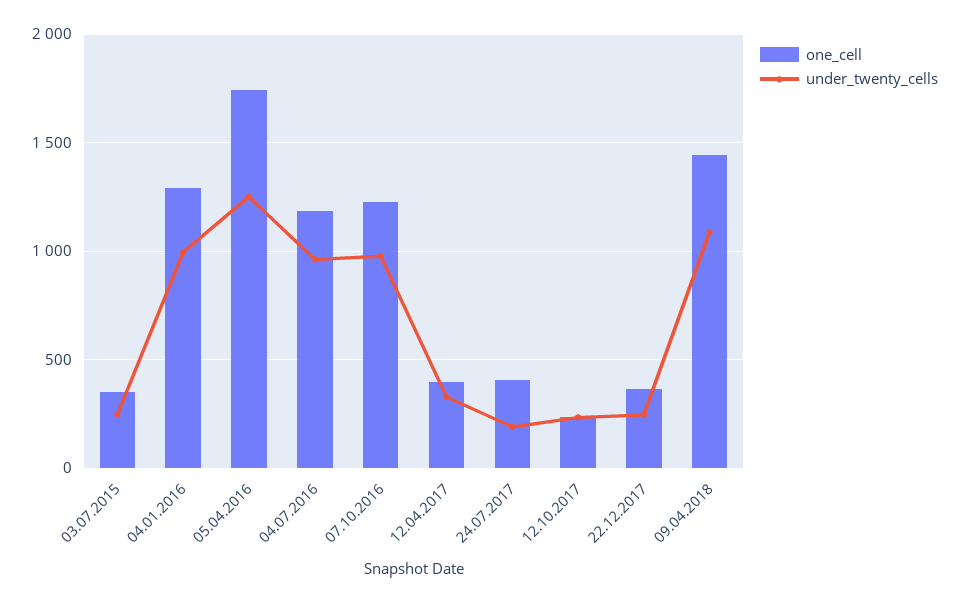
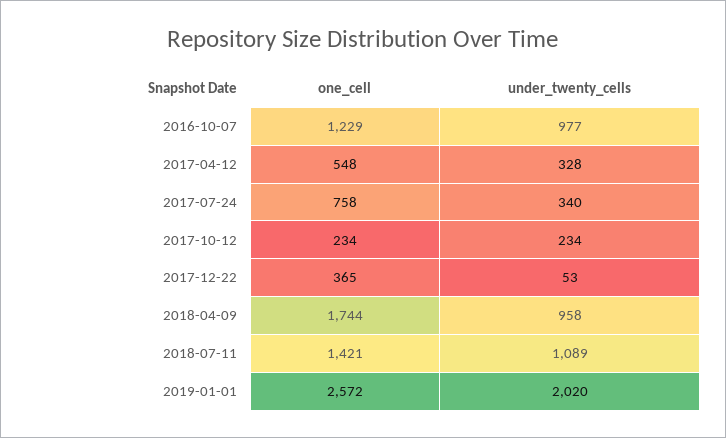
one_cell, 03.07.2015: 350 -> none
under_twenty_cells, 03.07.2015: 250 -> none
one_cell, 04.01.2016: 1300 -> none
under_twenty_cells, 04.01.2016: 1000 -> none
one_cell, 05.04.2016: 1750 -> none
under_twenty_cells, 05.04.2016: 1250 -> none
one_cell, 04.07.2016: 1200 -> none
under_twenty_cells, 04.07.2016: 950 -> none
one_cell, 12.04.2017: 400 -> 548
one_cell, 24.07.2017: 400 -> 758
under_twenty_cells, 24.07.2017: 200 -> 340
under_twenty_cells, 22.12.2017: 250 -> 53
one_cell, 09.04.2018: 1450 -> 1744
under_twenty_cells, 09.04.2018: 1100 -> 958
one_cell, 2018-07-11: none -> 1421
under_twenty_cells, 2018-07-11: none -> 1089
one_cell, 2019-01-01: none -> 2572
under_twenty_cells, 2019-01-01: none -> 2020

